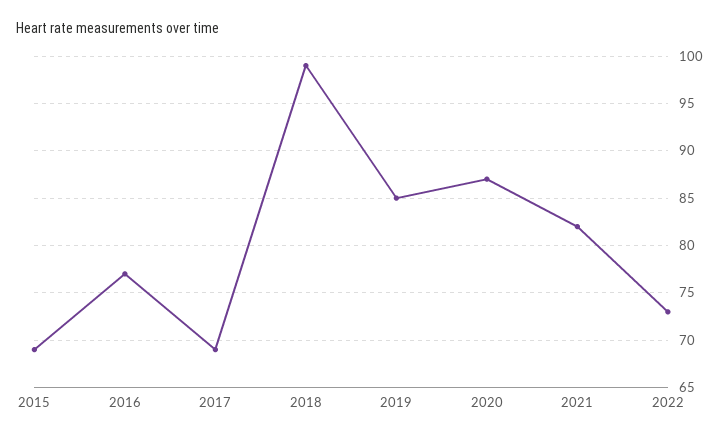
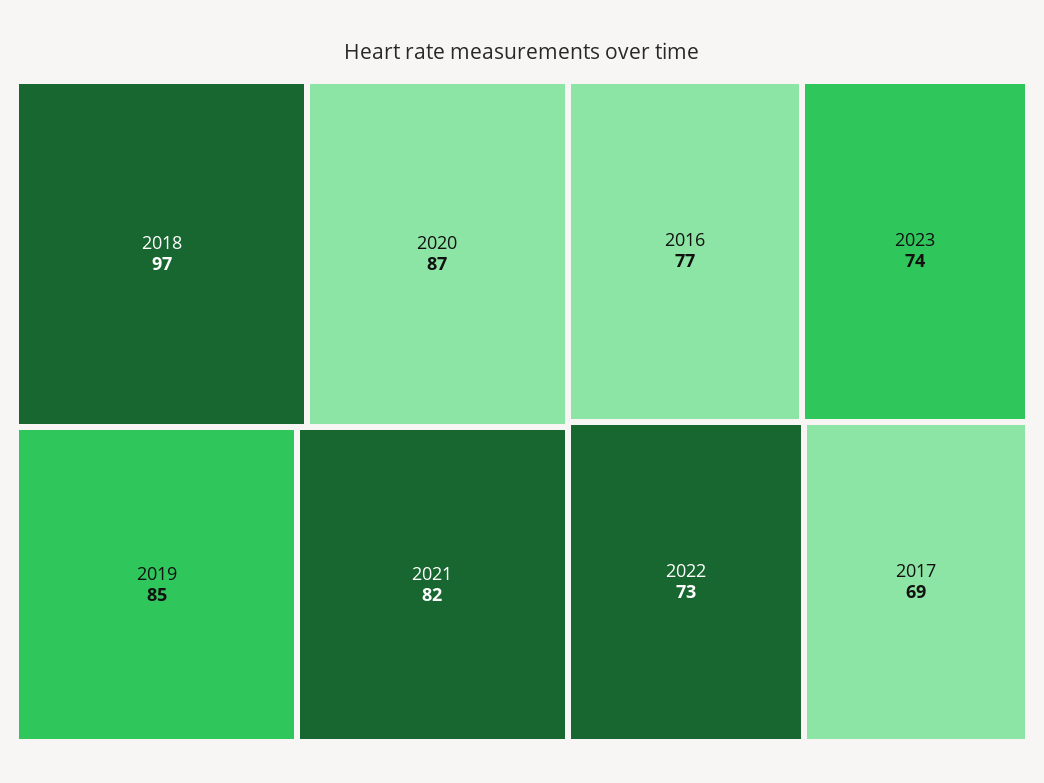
2015: 69 -> none
2018: 99 -> 97
2023: none -> 74

